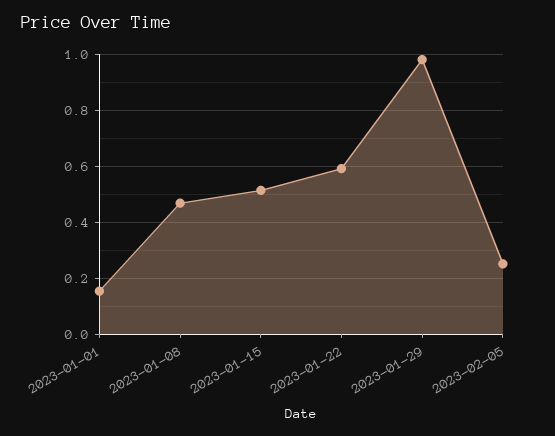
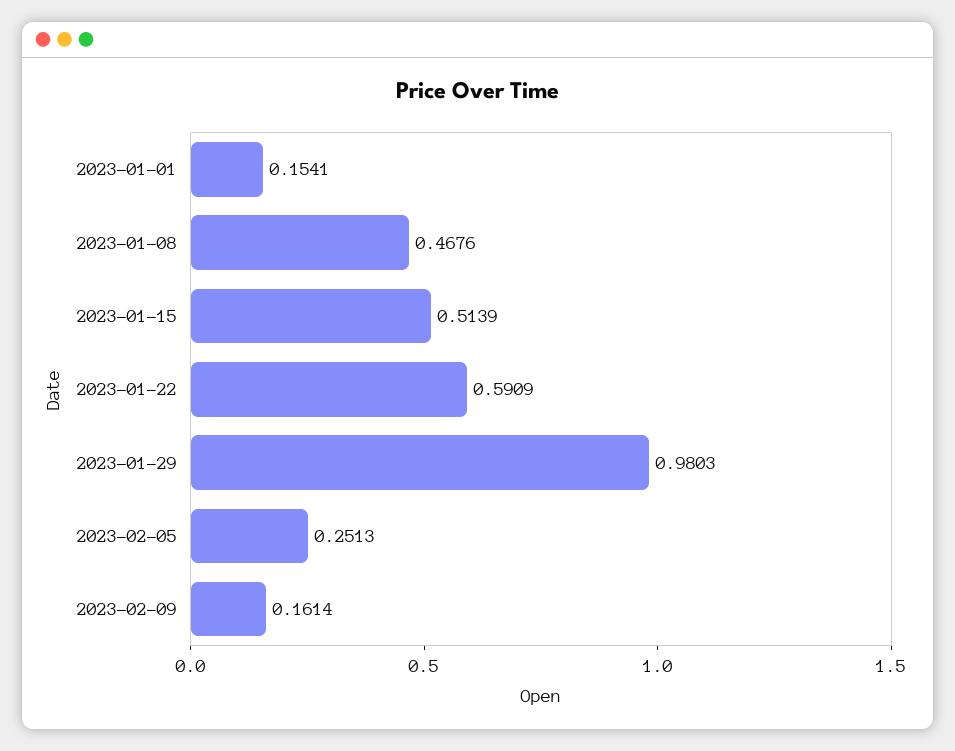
2023-02-09: none -> 0.1614

